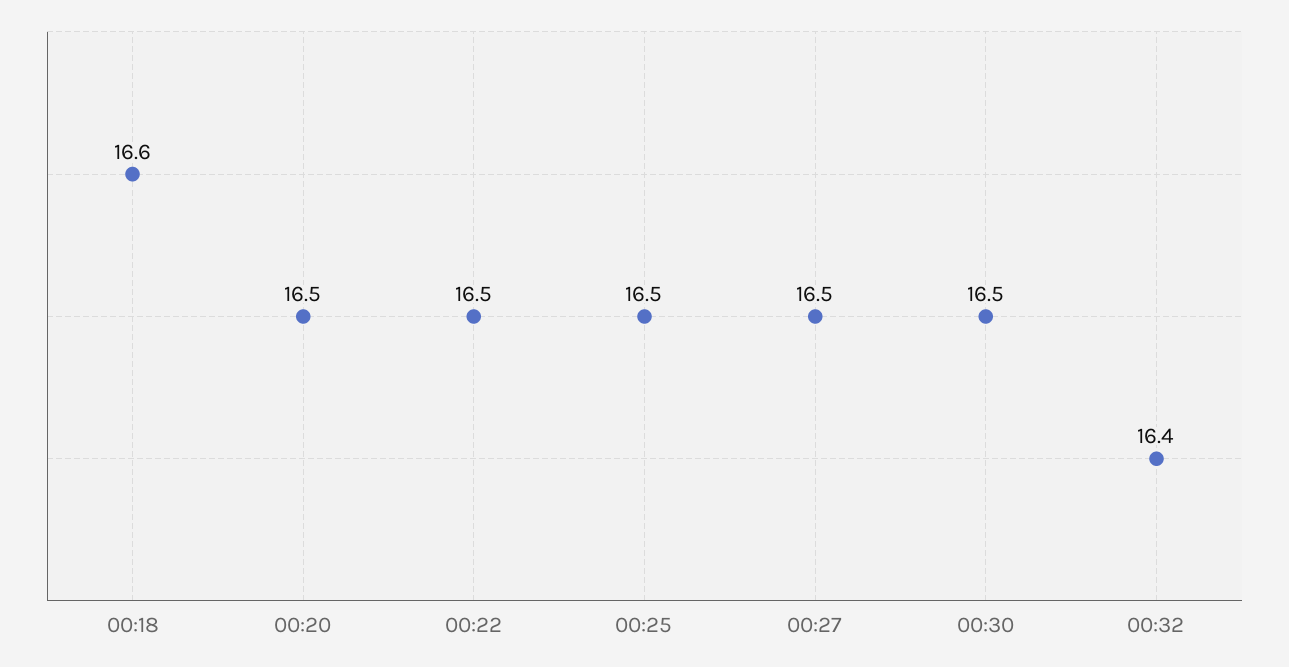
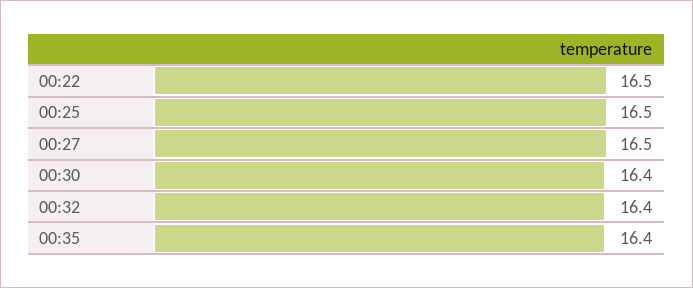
00:18: 16.6 -> none
00:20: 16.5 -> none
00:30: 16.5 -> 16.4
00:35: none -> 16.4

